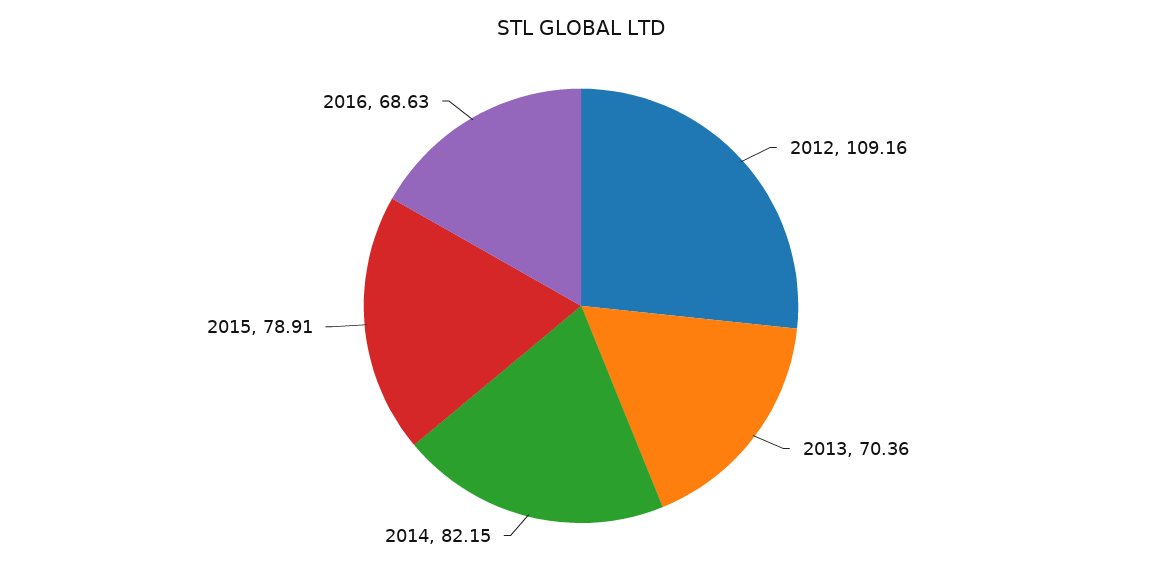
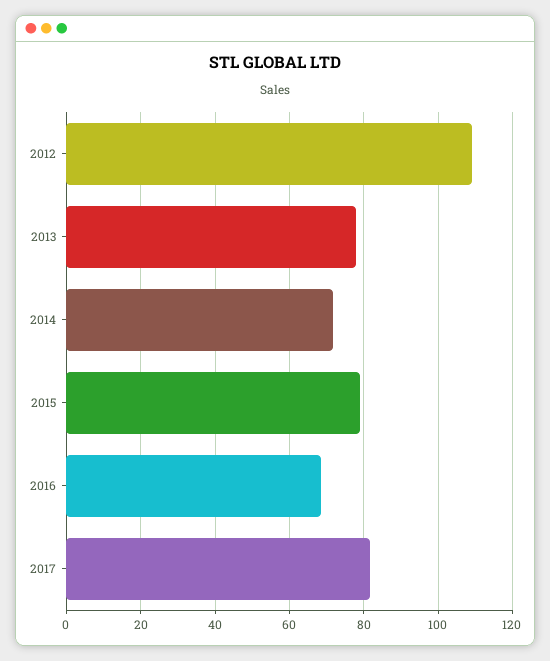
2013: 70.36 -> 78
2014: 82.15 -> 72
2017: none -> 82

